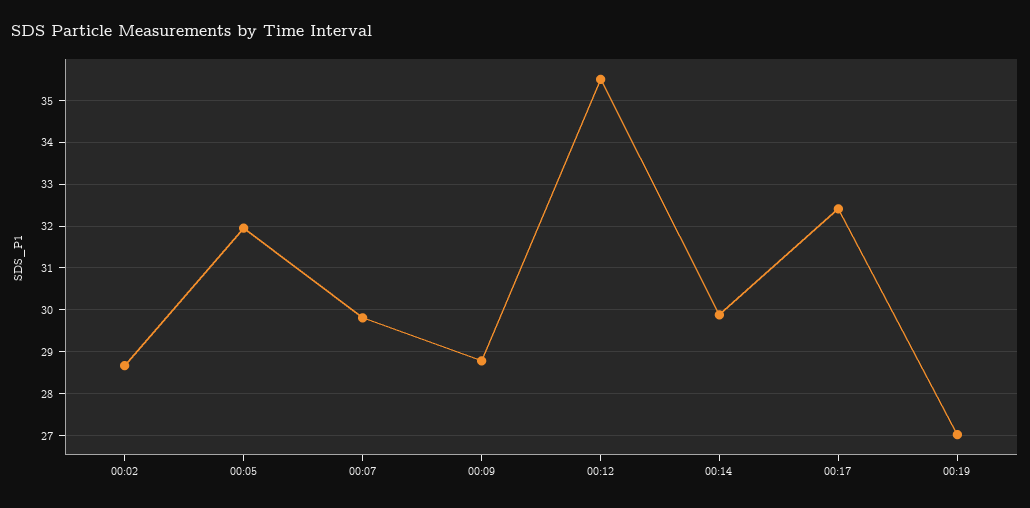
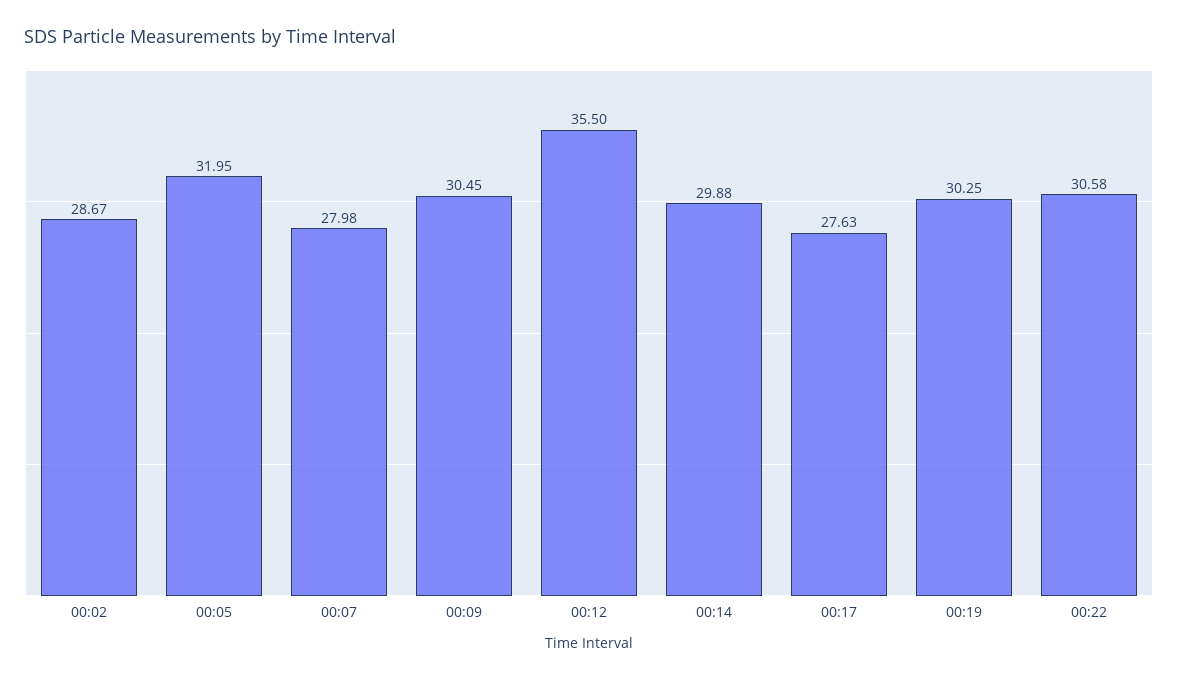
00:07: 29.8 -> 27.98
00:09: 28.8 -> 30.45
00:17: 32.4 -> 27.63
00:19: 27 -> 30.25
00:22: none -> 30.58

